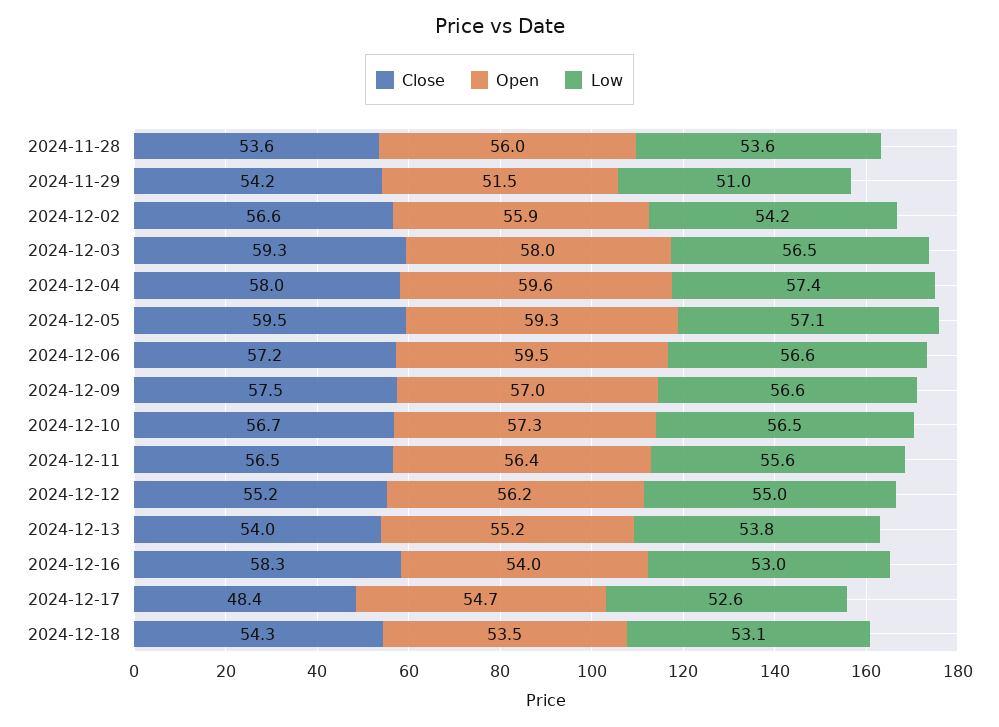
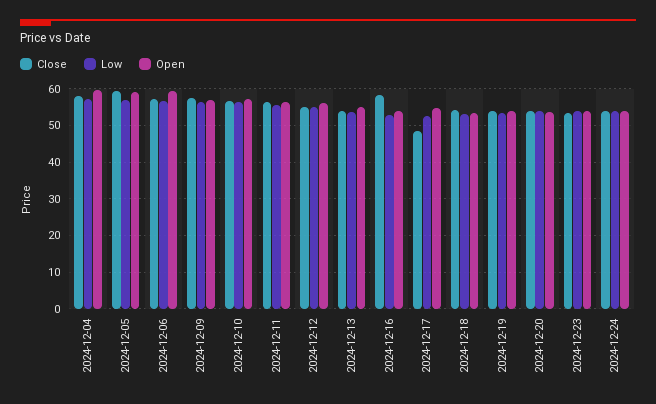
Close, 2024-11-28: 53.6 -> none
Open, 2024-11-28: 56 -> none
Low, 2024-11-28: 53.6 -> none
Close, 2024-11-29: 54.2 -> none
Open, 2024-11-29: 51.5 -> none
Low, 2024-11-29: 51 -> none
Close, 2024-12-02: 56.6 -> none
Open, 2024-12-02: 55.9 -> none
Low, 2024-12-02: 54.2 -> none
Close, 2024-12-03: 59.3 -> none
Open, 2024-12-03: 58 -> none
Low, 2024-12-03: 56.5 -> none
Close, 2024-12-19: none -> 54
Low, 2024-12-19: none -> 54
Open, 2024-12-19: none -> 54
Close, 2024-12-20: none -> 54
Low, 2024-12-20: none -> 54
Open, 2024-12-20: none -> 54
Close, 2024-12-23: none -> 54
Low, 2024-12-23: none -> 54
Open, 2024-12-23: none -> 54
Close, 2024-12-24: none -> 54
Low, 2024-12-24: none -> 54
Open, 2024-12-24: none -> 54

